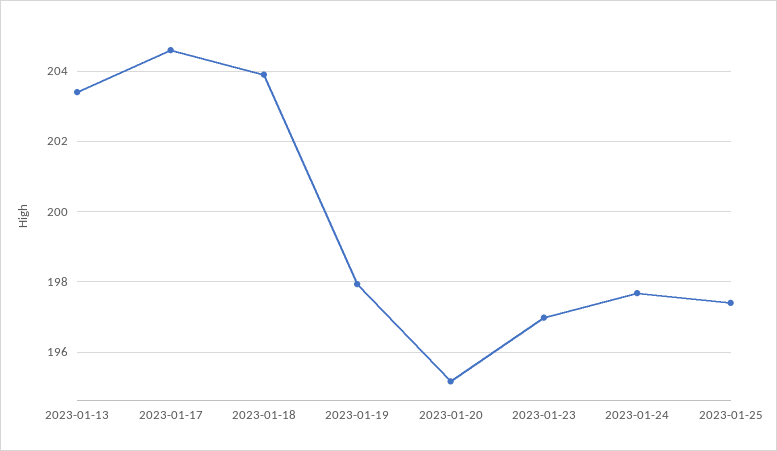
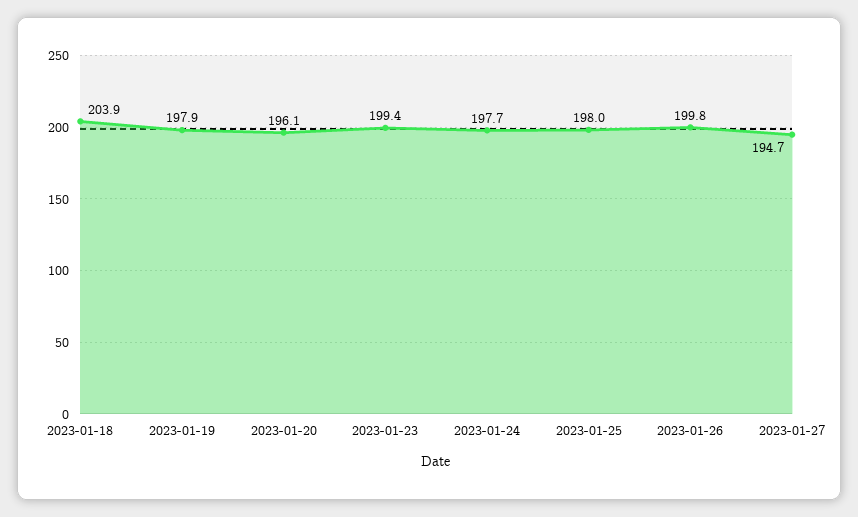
2023-01-13: 203.4 -> none
2023-01-17: 204.6 -> none
2023-01-20: 195.2 -> 196.1
2023-01-23: 197 -> 199.4
2023-01-25: 197.4 -> 198
2023-01-26: none -> 199.8
2023-01-27: none -> 194.7

